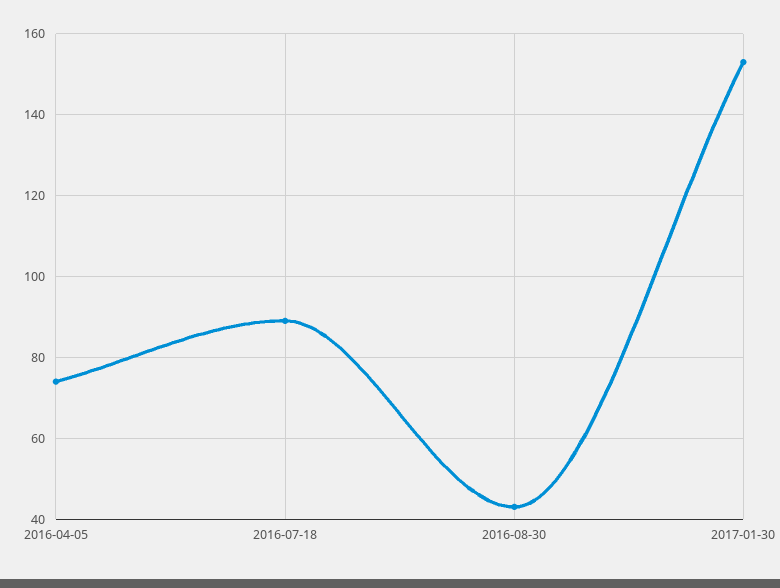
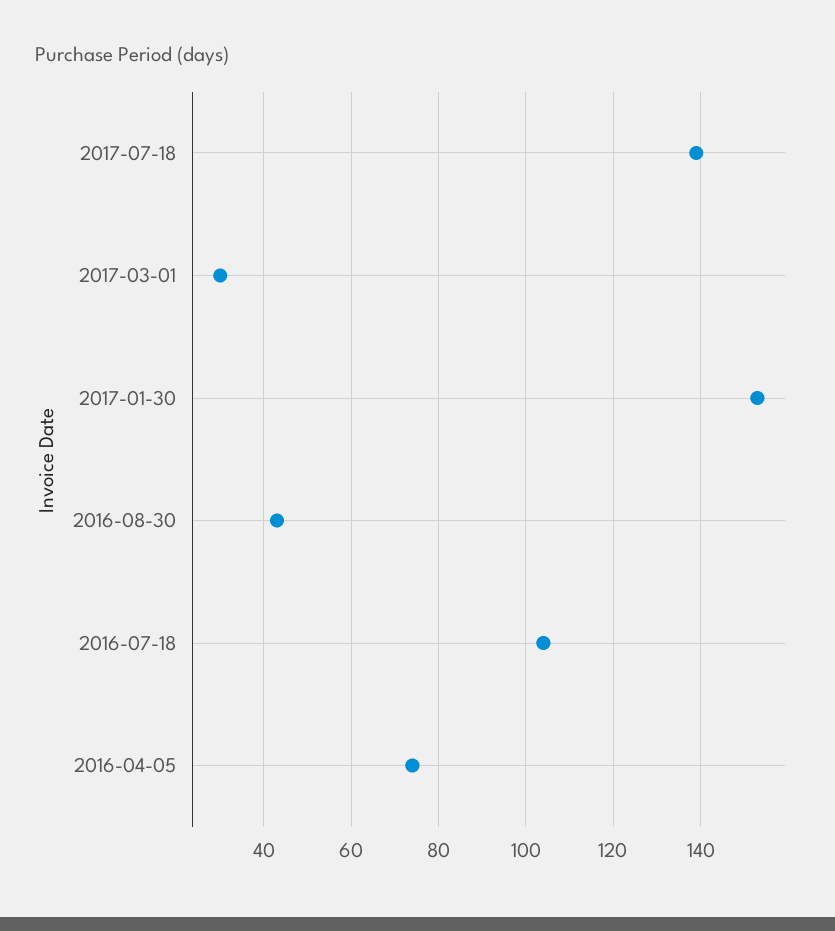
2016-07-18: 90 -> 105
2017-07-18: none -> 140
2017-03-01: none -> 30

